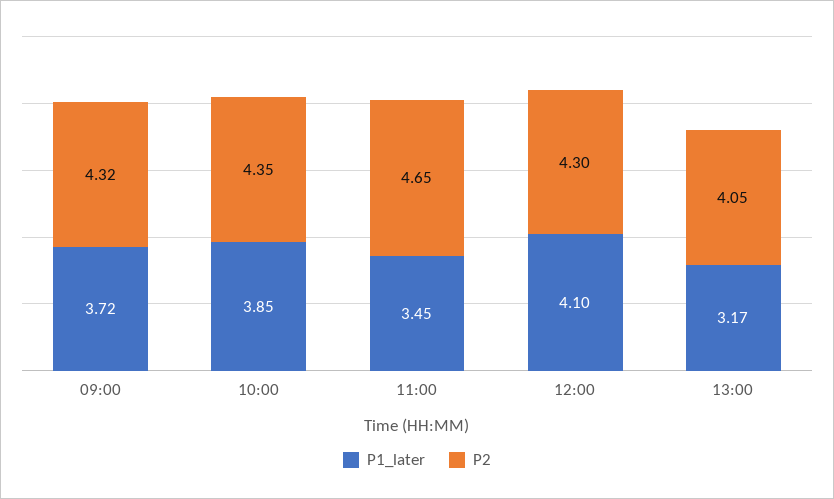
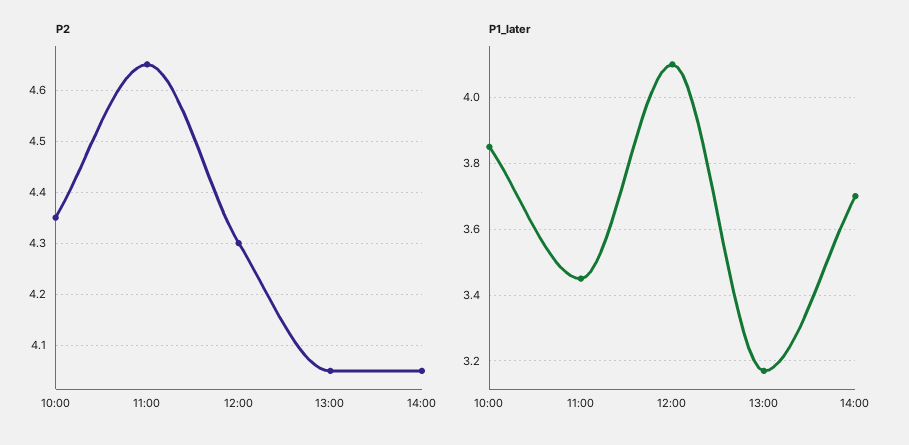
P1_later, 09:00: 3.72 -> none
P2, 09:00: 4.32 -> none
P2, 14:00: none -> 4.05
P1_later, 14:00: none -> 3.7

